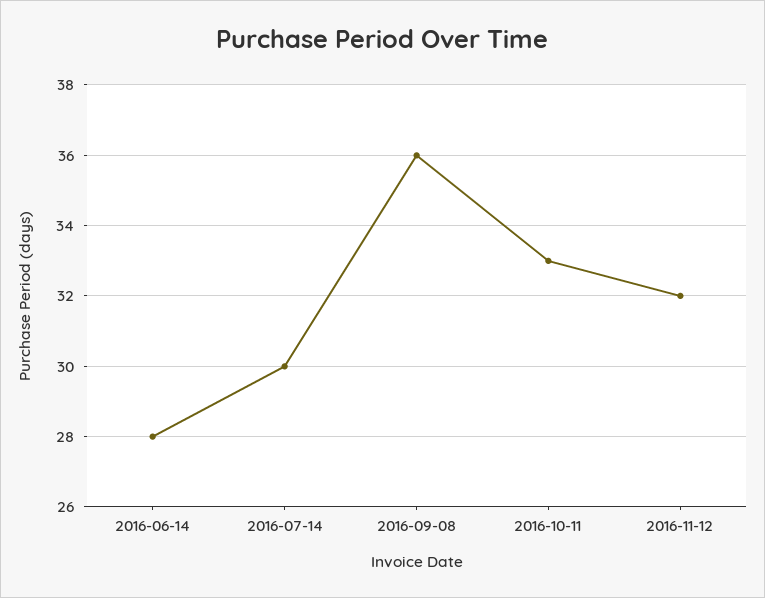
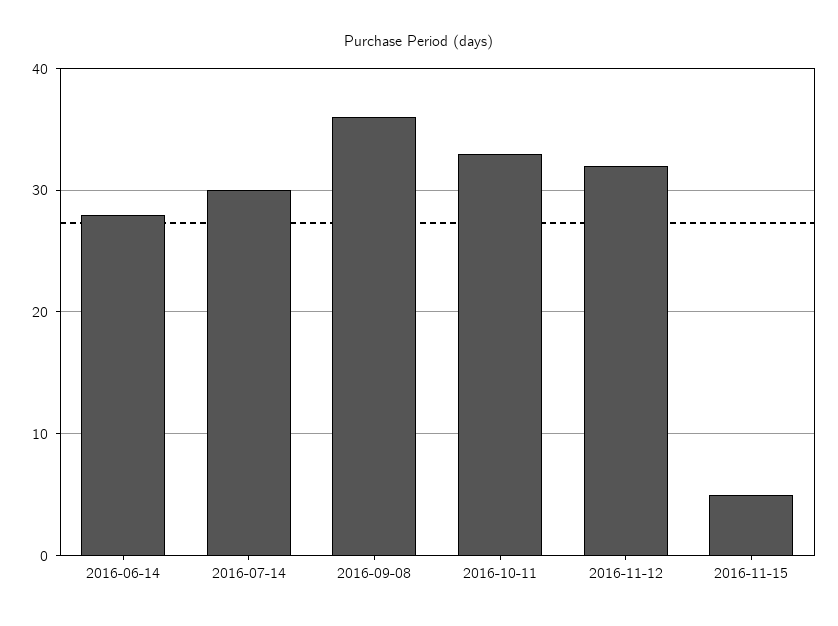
2016-11-15: none -> 5

